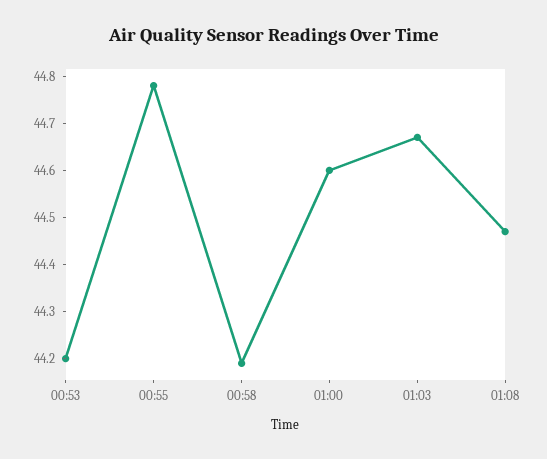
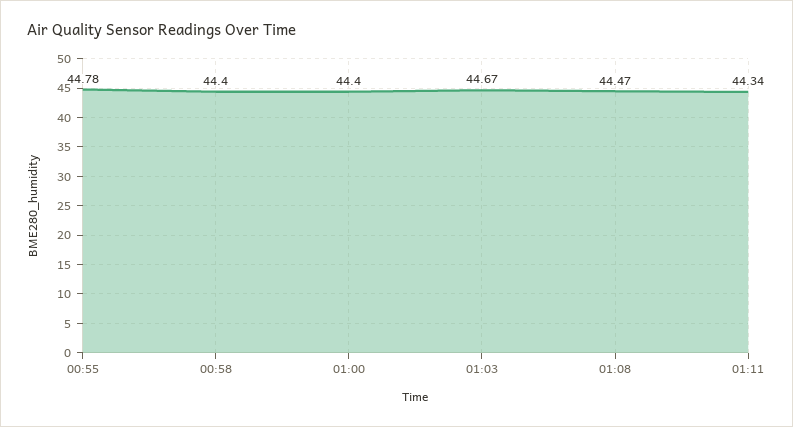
00:53: 44.2 -> none
00:58: 44.2 -> 44.4
01:00: 44.6 -> 44.4
01:11: none -> 44.34

